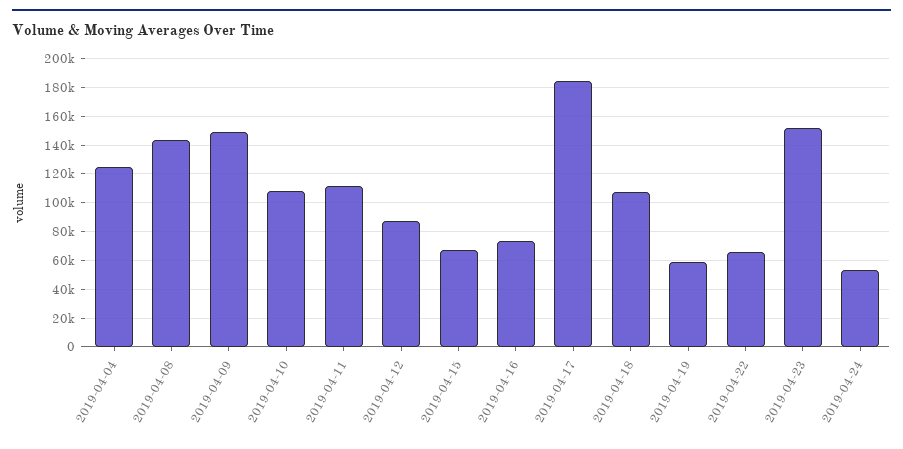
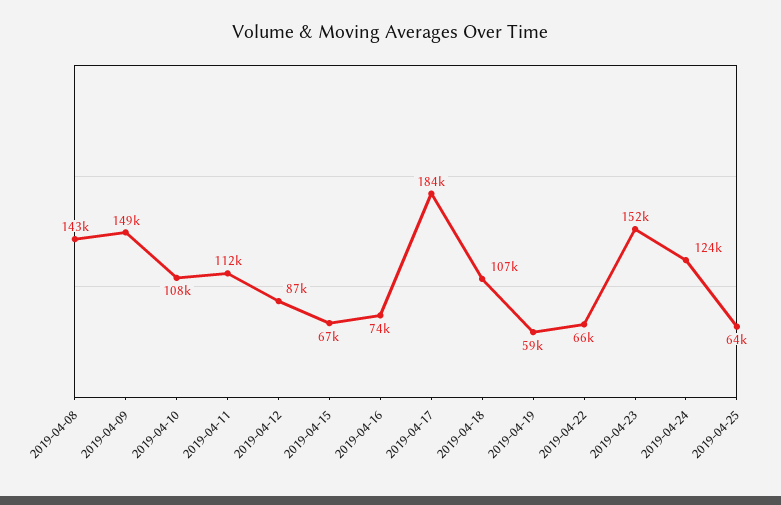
2019-04-04: 125000 -> none
2019-04-24: 55000 -> 124000
2019-04-25: none -> 64000

